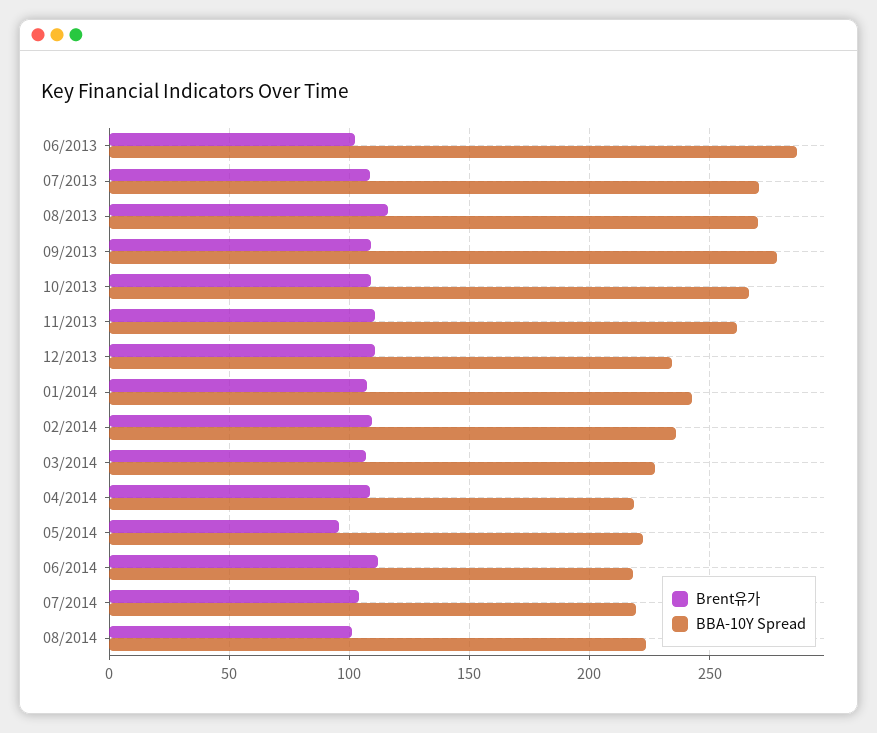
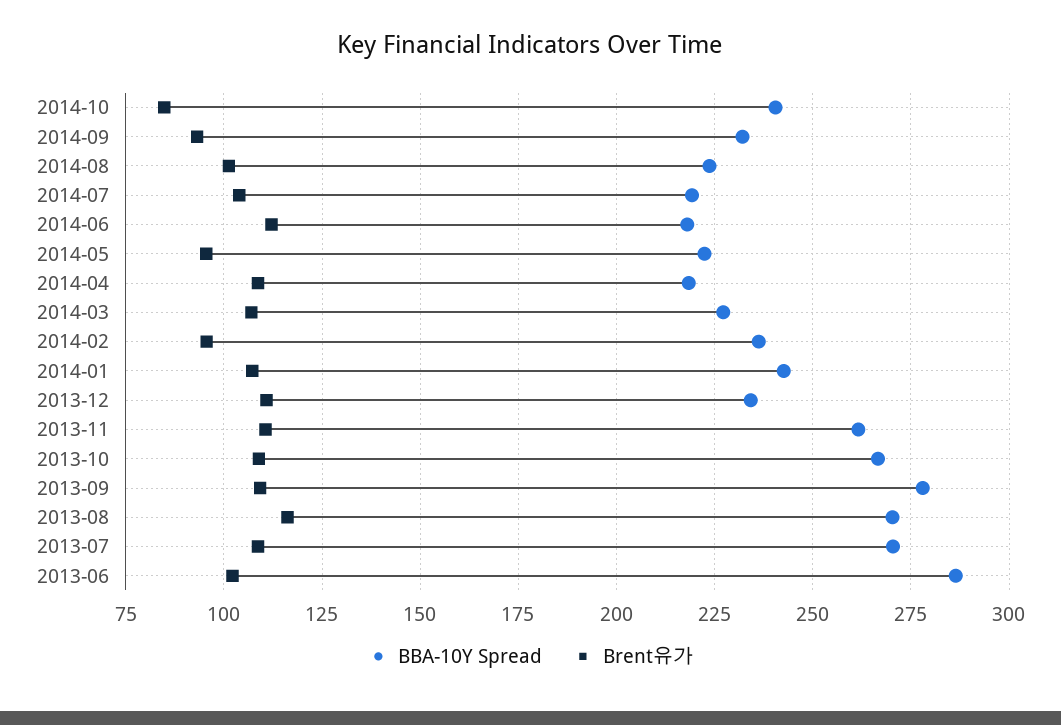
Brent유가, 02/2014: 110 -> 95
BBA-10Y Spread, 2014-10: none -> 240
Brent유가, 2014-10: none -> 85
BBA-10Y Spread, 2014-09: none -> 232.5
Brent유가, 2014-09: none -> 92.5

